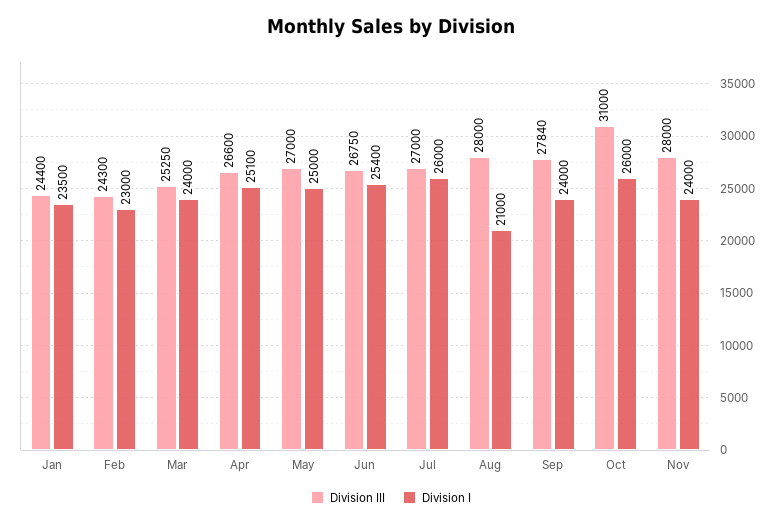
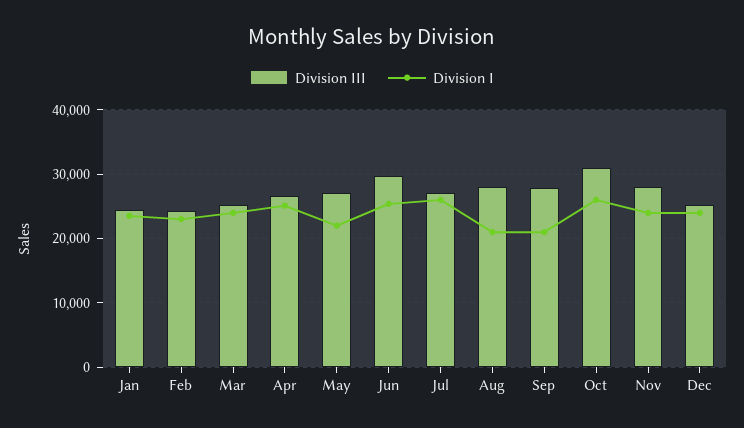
Division I, May: 25000 -> 22000
Division III, Jun: 26750 -> 30000
Division I, Sep: 24000 -> 21000
Division III, Dec: none -> 25000
Division I, Dec: none -> 24000

